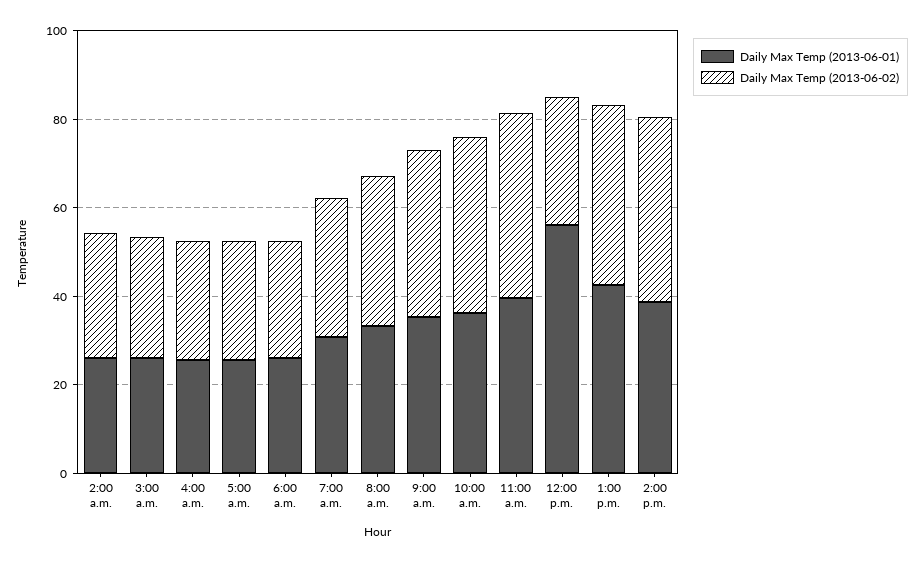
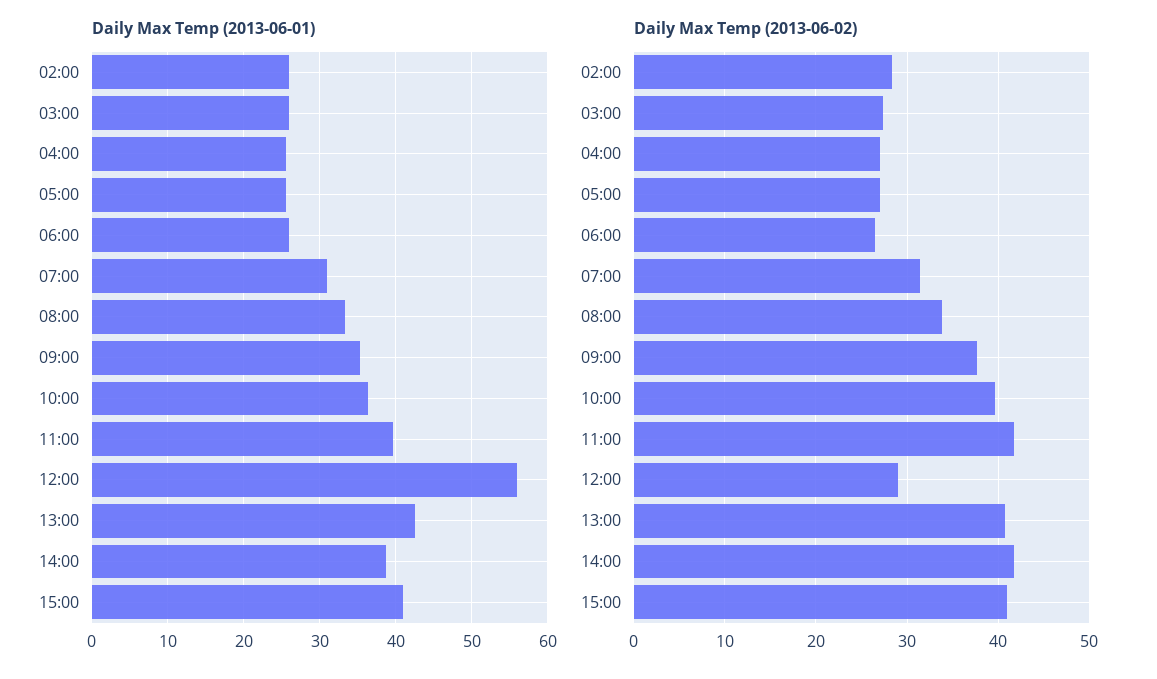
Daily Max Temp (2013-06-01), 15:00: none -> 41
Daily Max Temp (2013-06-02), 15:00: none -> 41

